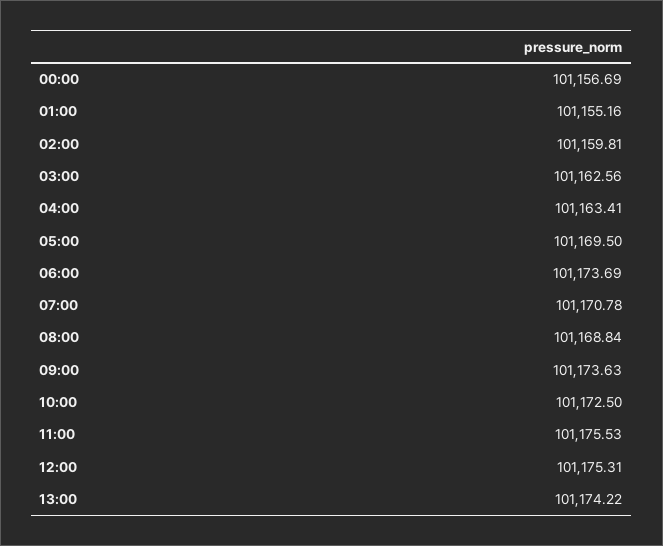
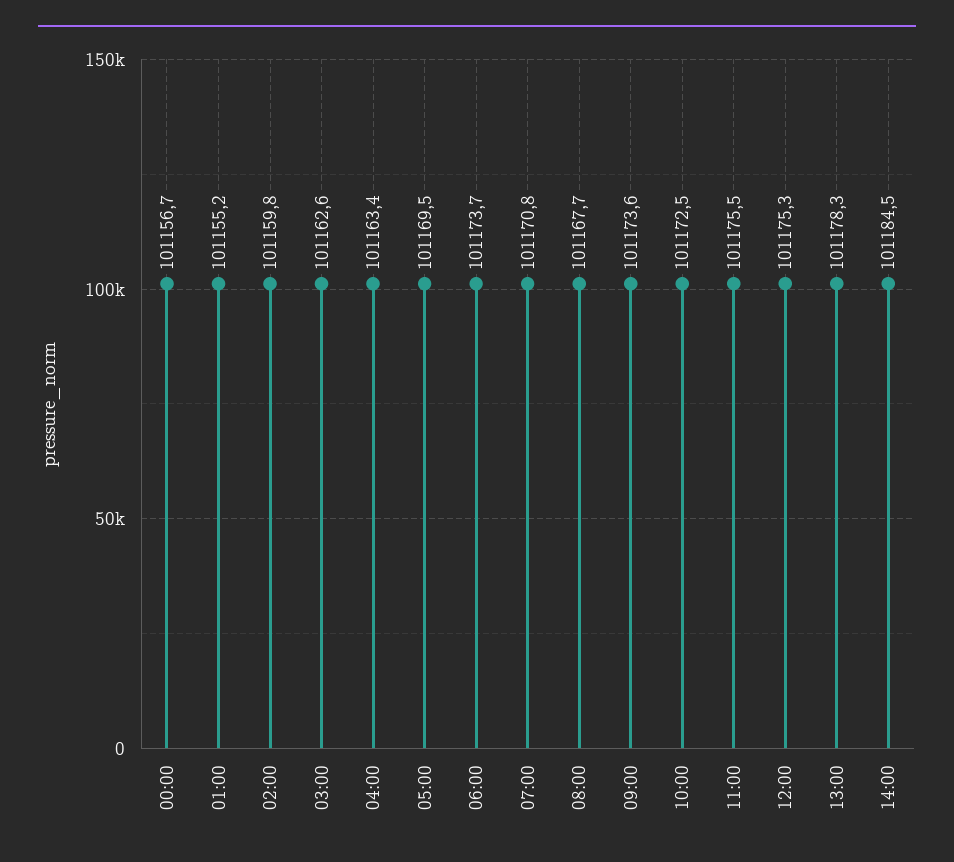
08:00: 101168.84 -> 101167.7
13:00: 101174.22 -> 101178.3
14:00: none -> 101184.5

